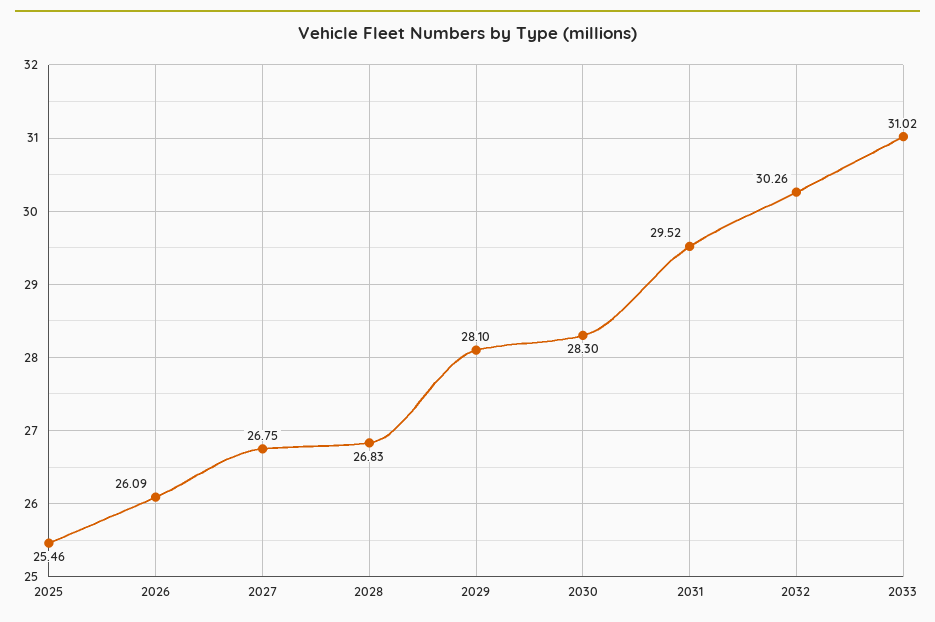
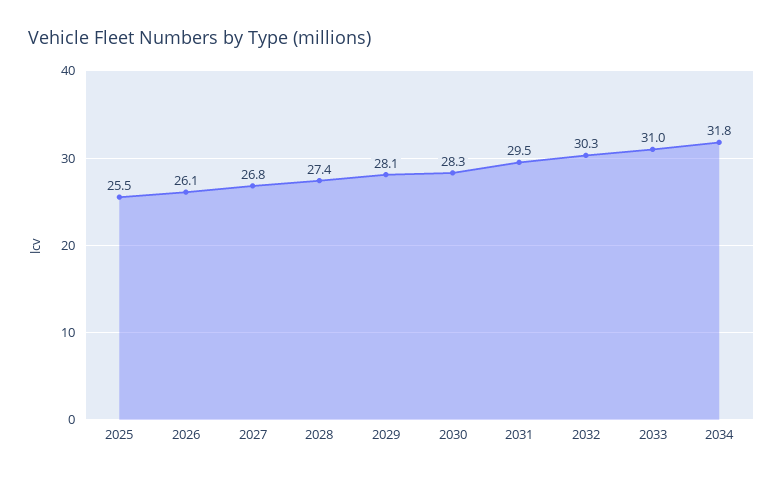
2028: 26.83 -> 27.4
2034: none -> 31.8

